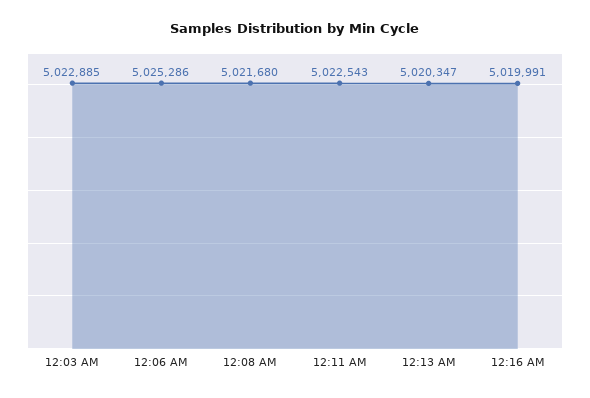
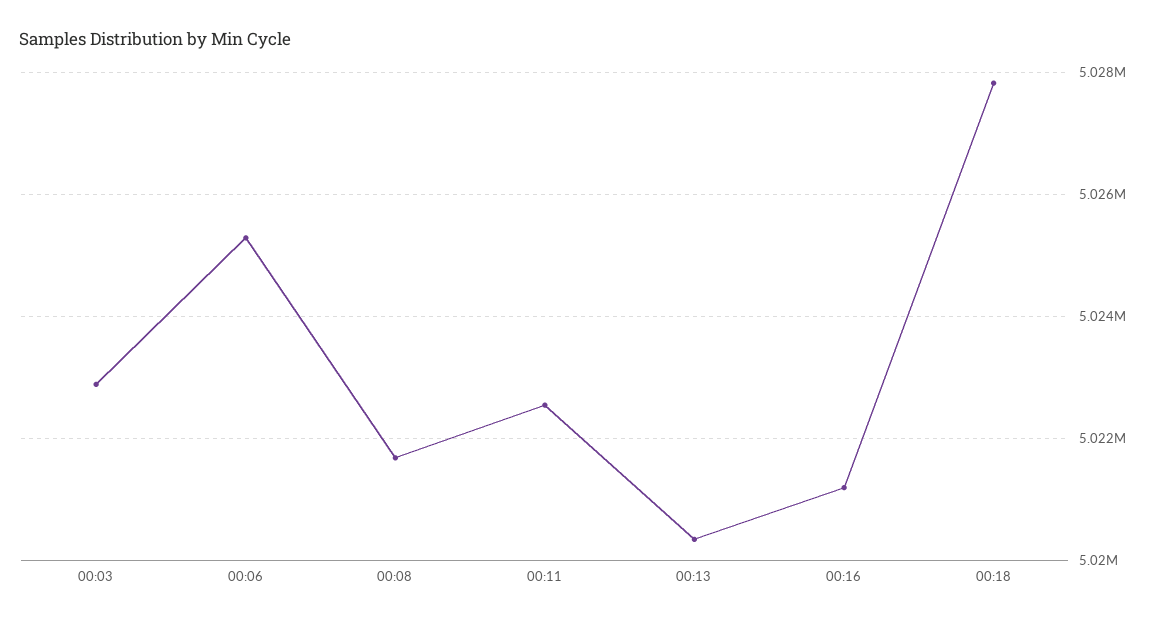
12:16 AM: 5019991 -> 5021200
00:18: none -> 5027800

